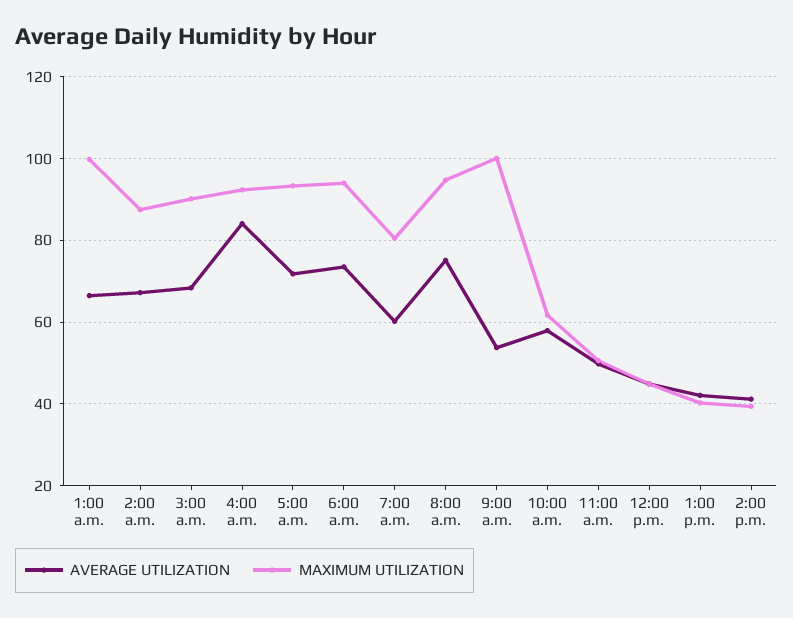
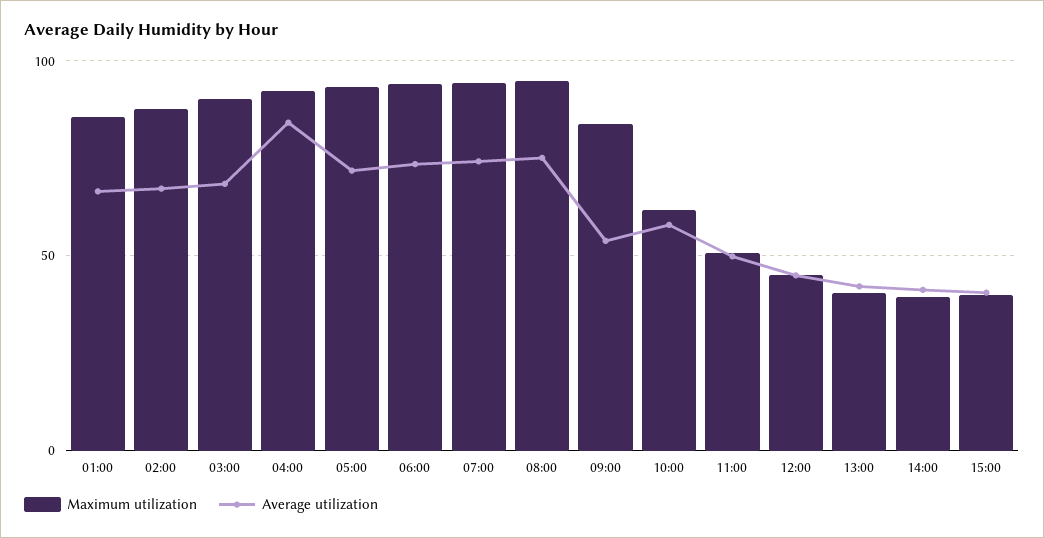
MAXIMUM UTILIZATION, 1:00 a.m.: 100 -> 85
AVERAGE UTILIZATION, 7:00 a.m.: 60 -> 75
MAXIMUM UTILIZATION, 7:00 a.m.: 80 -> 95
MAXIMUM UTILIZATION, 9:00 a.m.: 100 -> 85
MAXIMUM UTILIZATION, 15:00: none -> 40
AVERAGE UTILIZATION, 15:00: none -> 40

